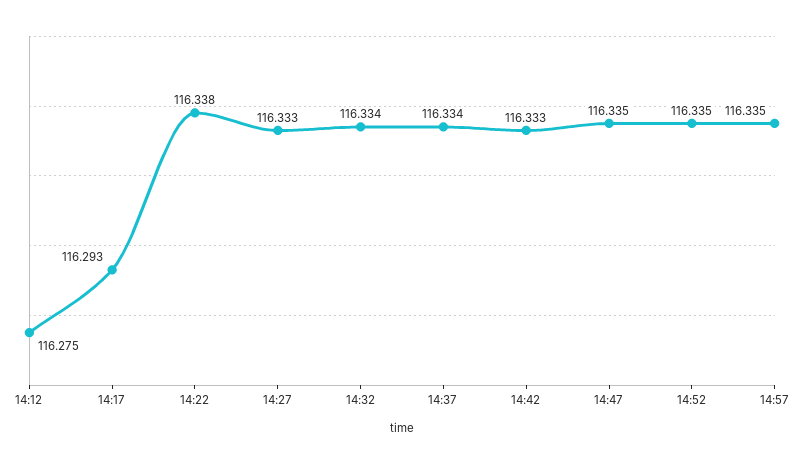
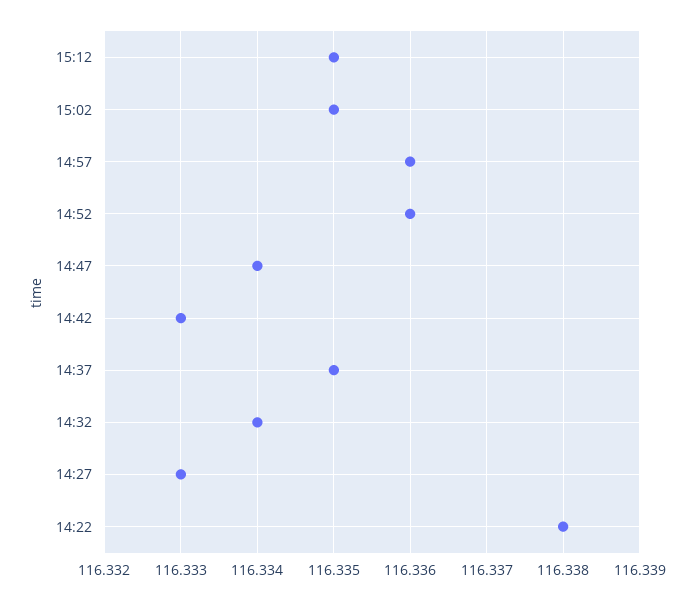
14:12: 116.275 -> none
14:17: 116.293 -> none
14:37: 116.334 -> 116.335
14:47: 116.335 -> 116.334
14:52: 116.335 -> 116.336
14:57: 116.335 -> 116.336
15:12: none -> 116.335
15:02: none -> 116.335

